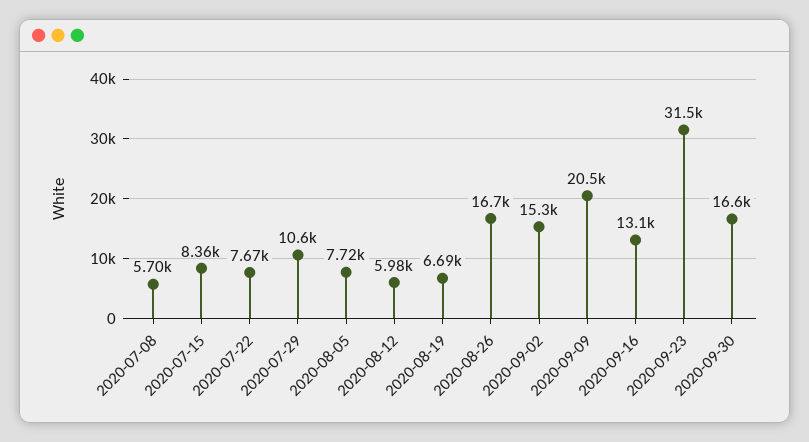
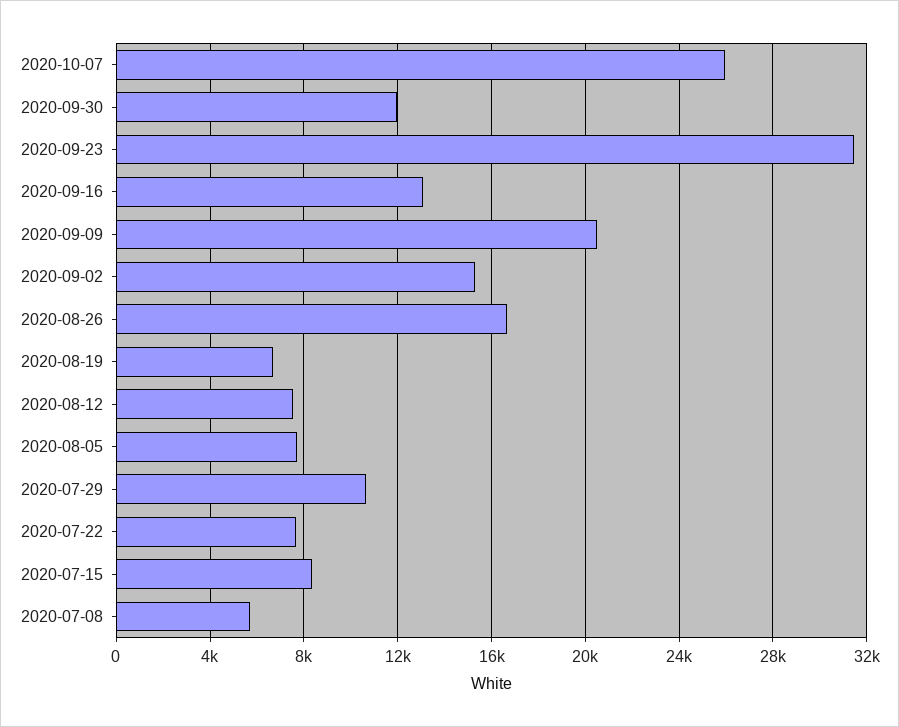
2020-08-12: 5980 -> 7500
2020-09-30: 16600 -> 12000
2020-10-07: none -> 26000

